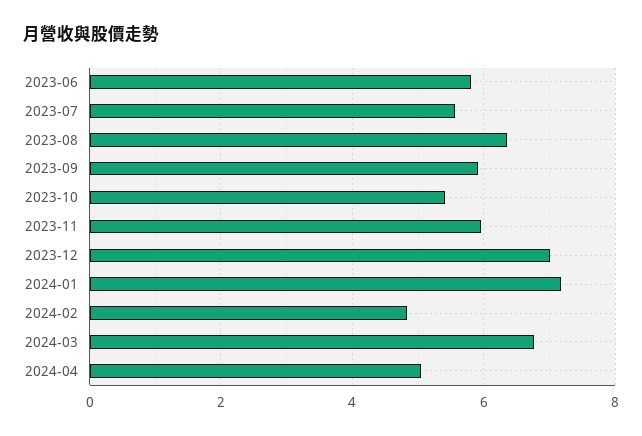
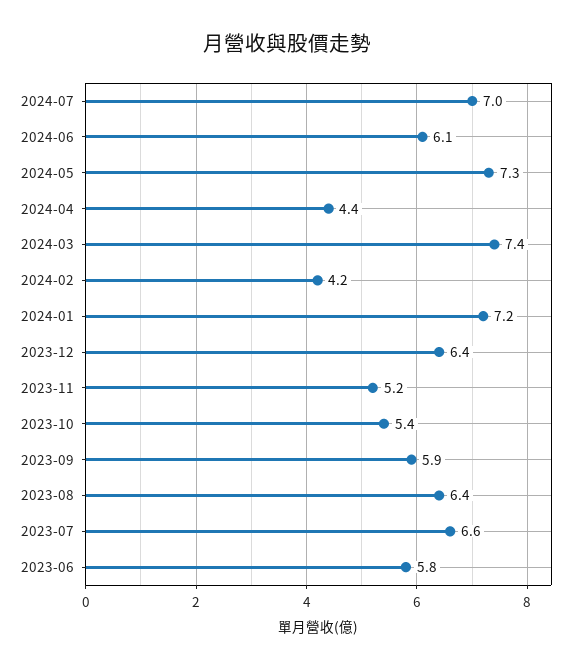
2023-07: 5.6 -> 6.6
2023-11: 6 -> 5.2
2023-12: 7 -> 6.4
2024-02: 4.8 -> 4.2
2024-03: 6.8 -> 7.4
2024-04: 5 -> 4.4
2024-07: none -> 7
2024-06: none -> 6.1
2024-05: none -> 7.3

